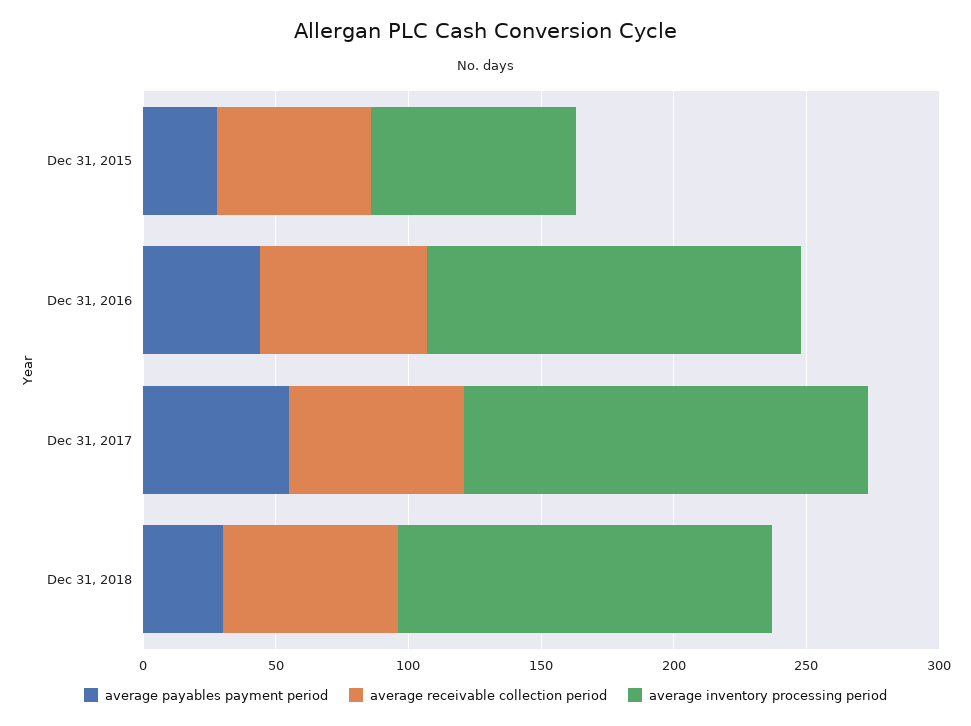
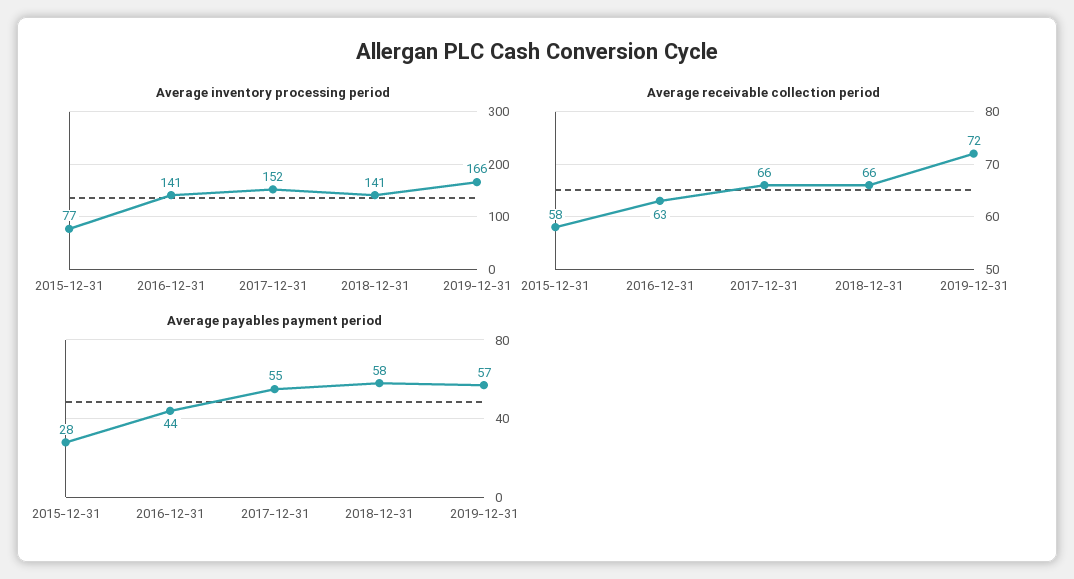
average payables payment period, Dec 31, 2018: 30 -> 58
average inventory processing period, 2019-12-31: none -> 166
average receivable collection period, 2019-12-31: none -> 72
average payables payment period, 2019-12-31: none -> 57

